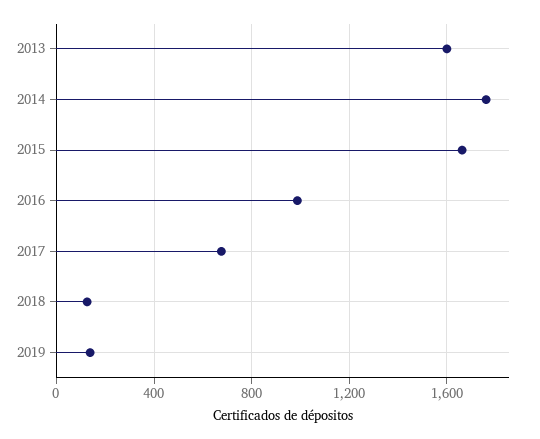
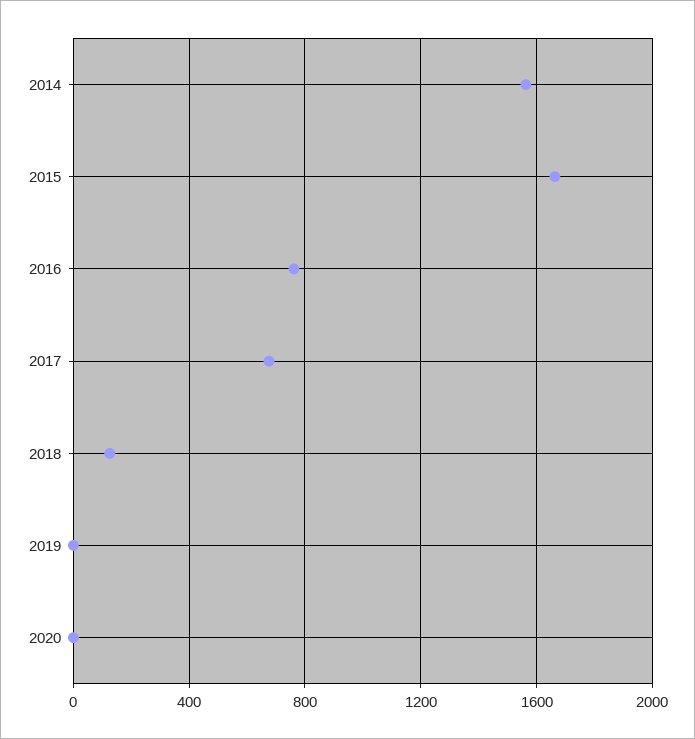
2013: 1600 -> none
2014: 1750 -> 1550
2016: 1000 -> 750
2019: 150 -> 0
2020: none -> 0

